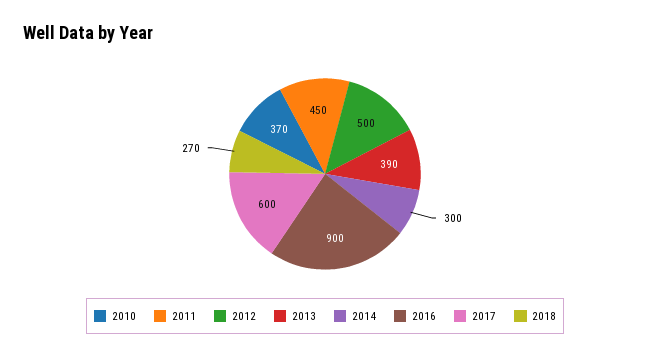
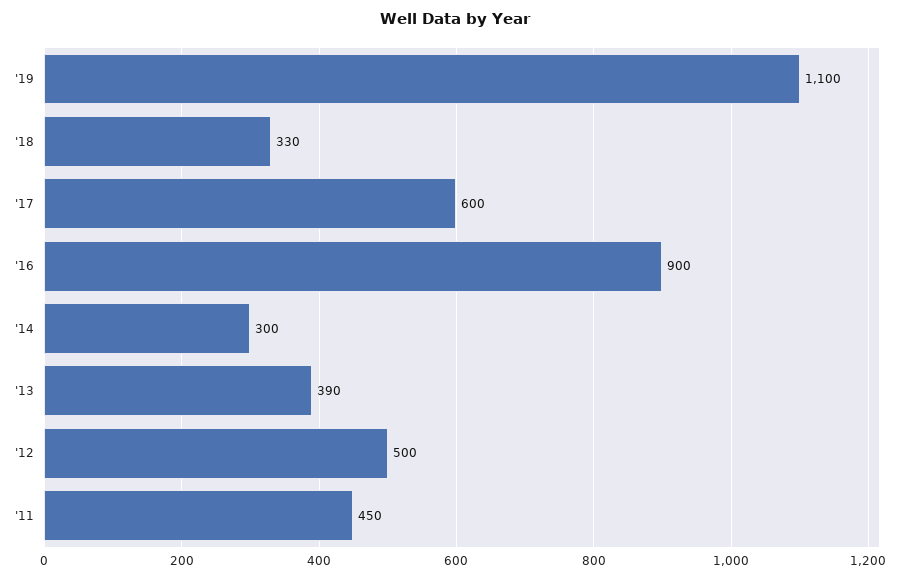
2010: 370 -> none
2018: 270 -> 330
'19: none -> 1100

